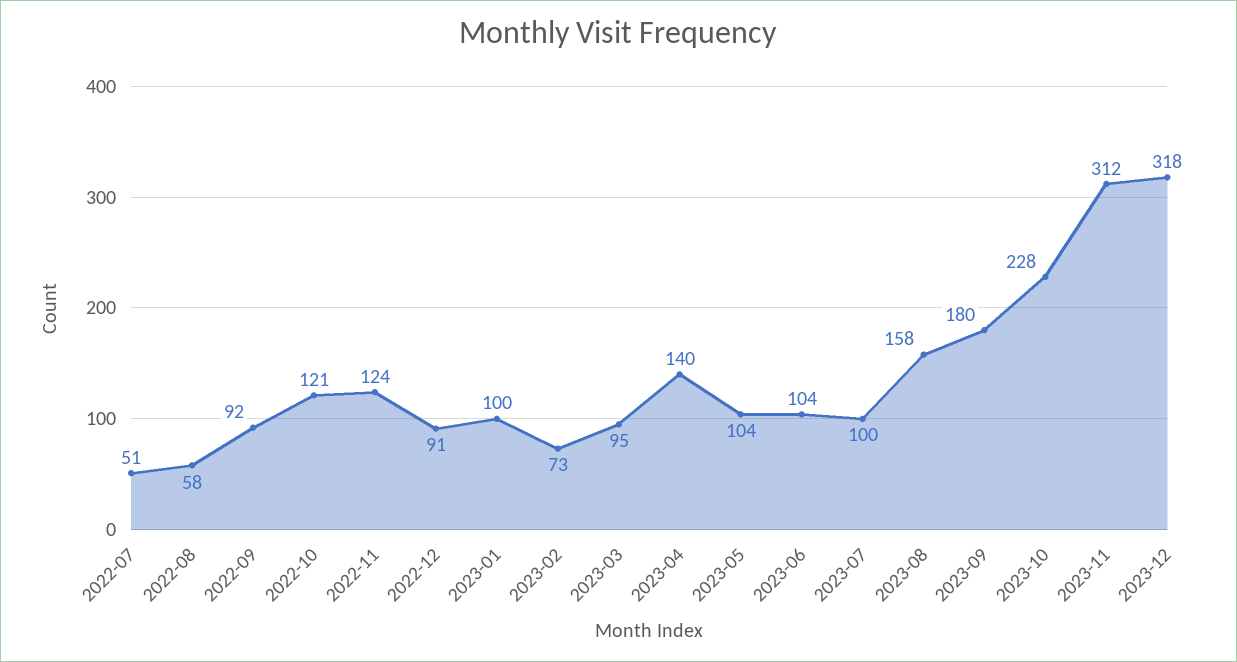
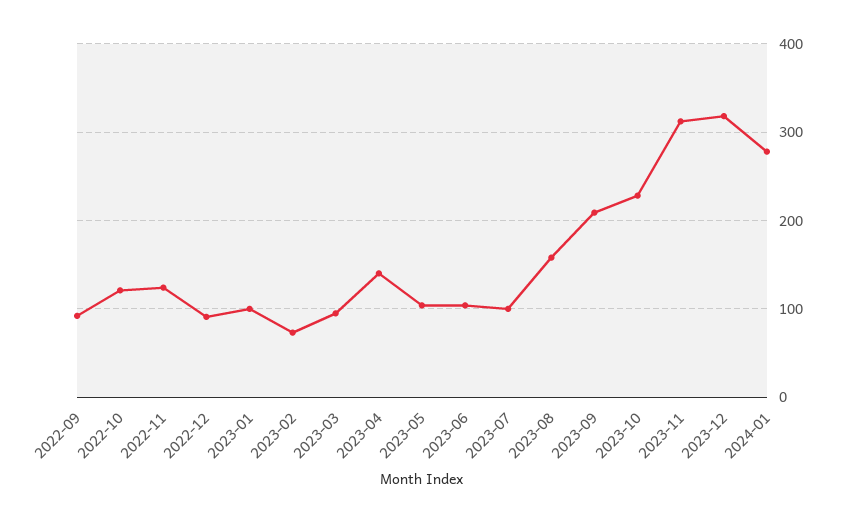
2022-07: 51 -> none
2022-08: 58 -> none
2023-09: 180 -> 210
2024-01: none -> 280

